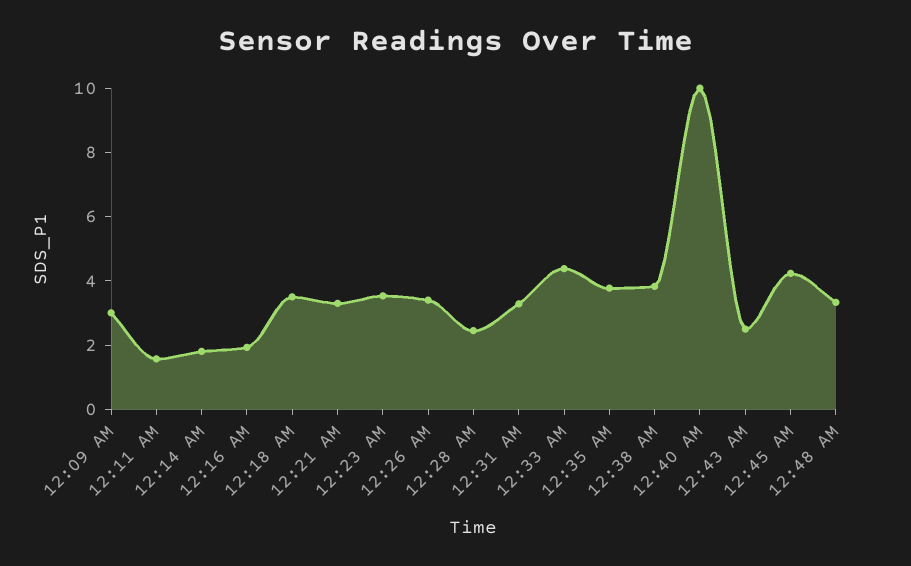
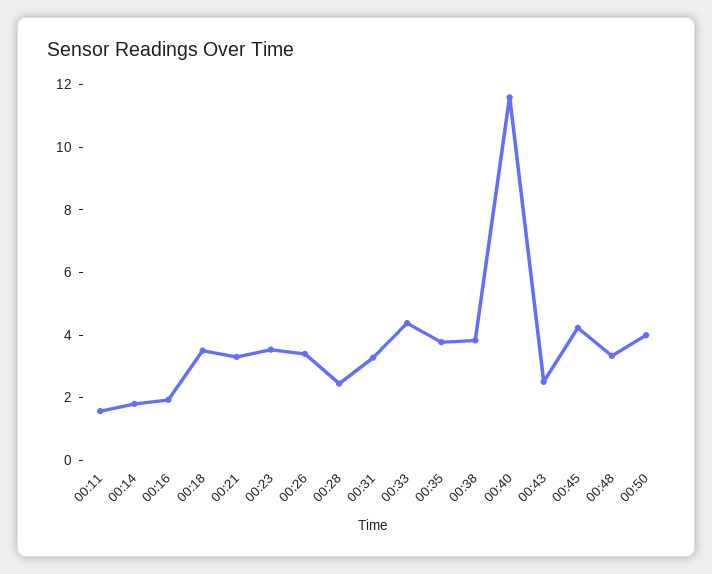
12:09 AM: 3 -> none
12:40 AM: 10 -> 11.5
00:50: none -> 4

